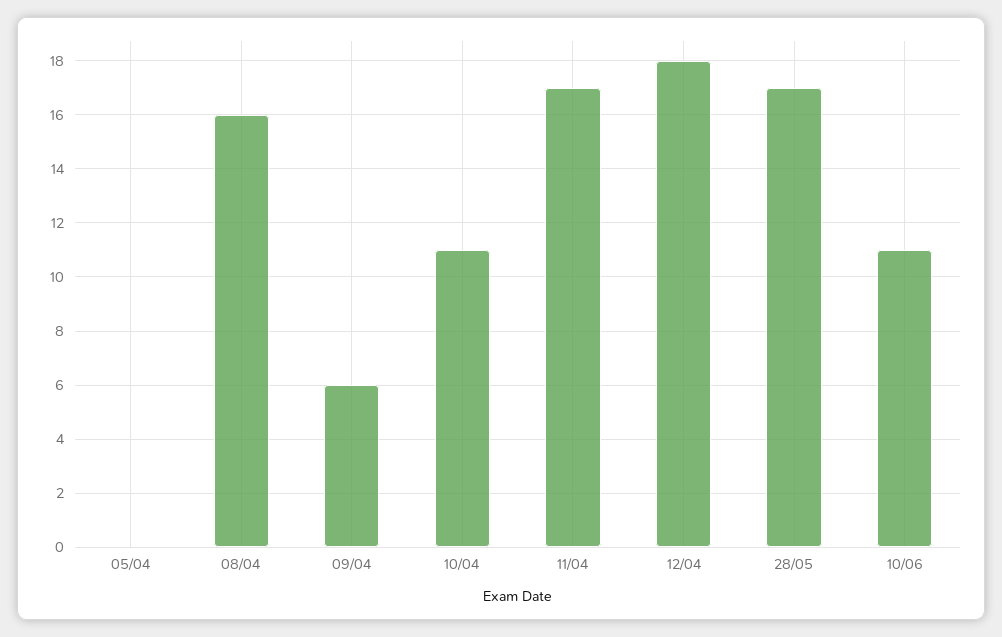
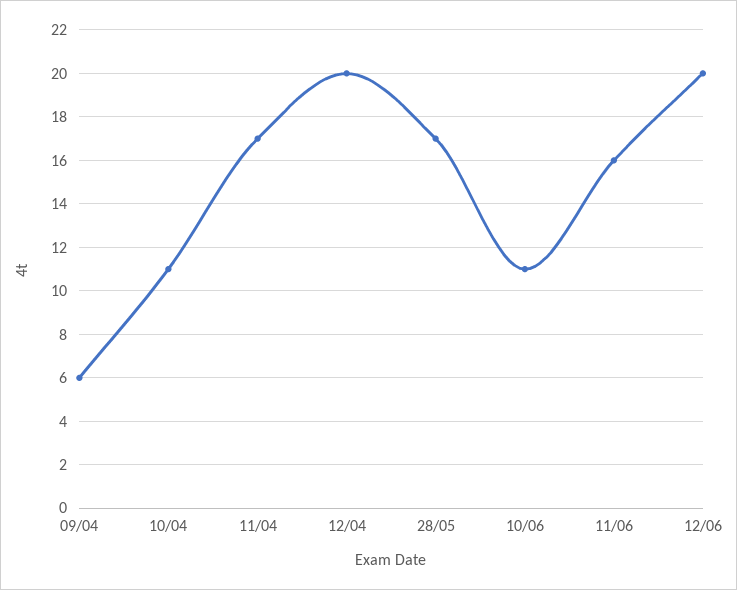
05/04: 0 -> none
08/04: 16 -> none
12/04: 18 -> 20
11/06: none -> 16
12/06: none -> 20

